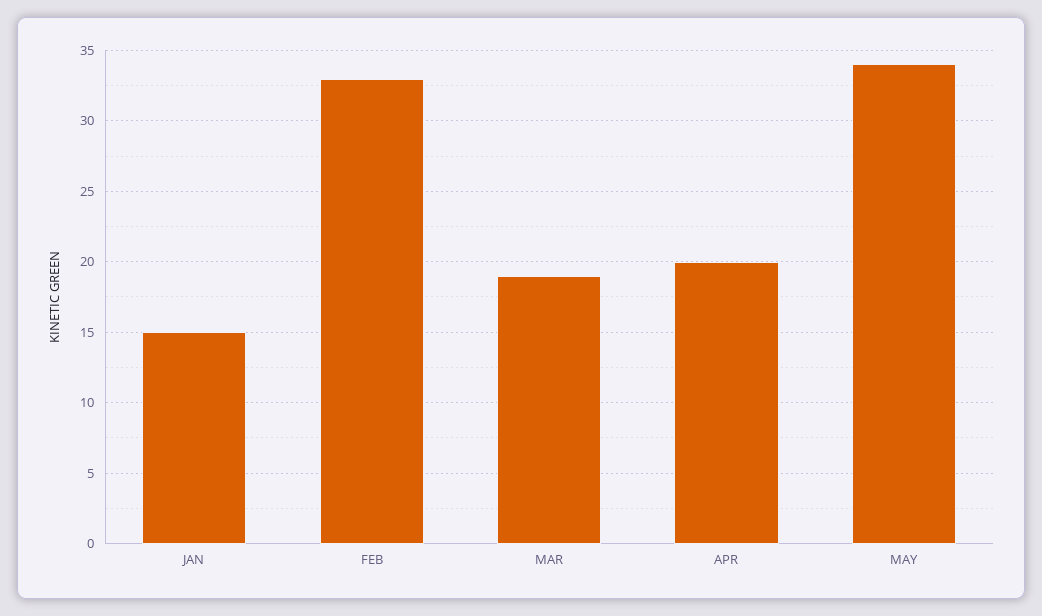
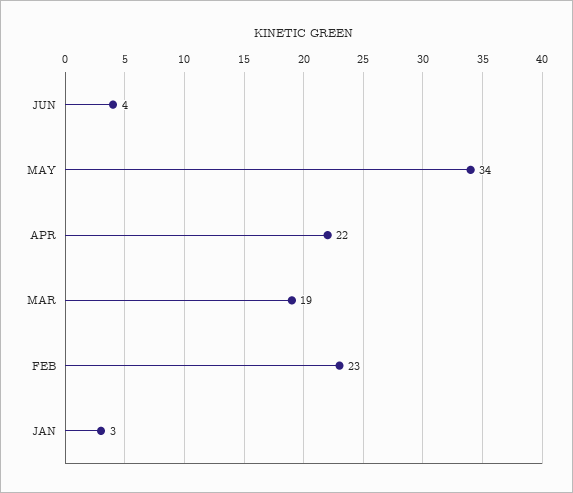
JAN: 15 -> 3
FEB: 33 -> 23
APR: 20 -> 22
JUN: none -> 4

